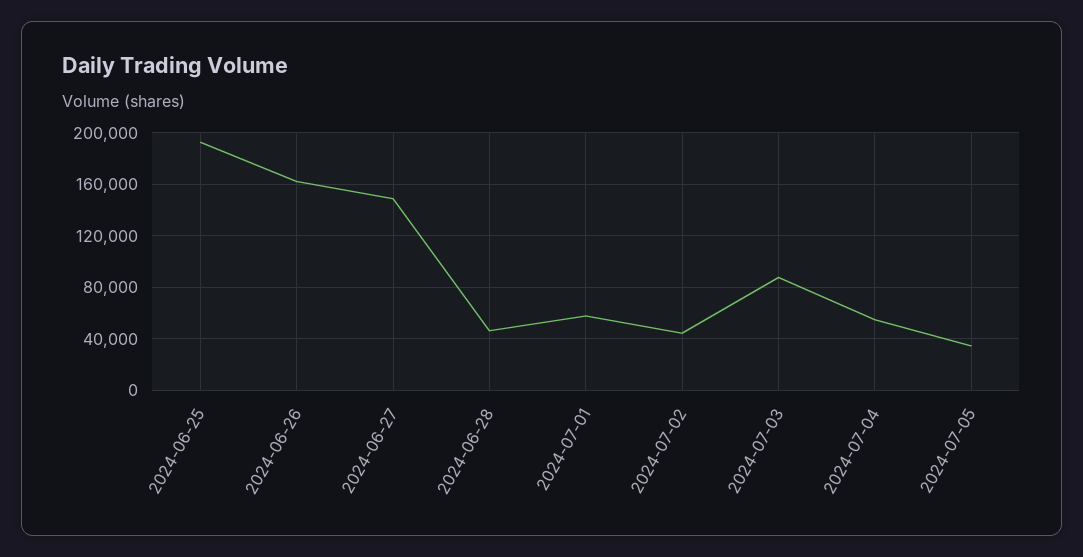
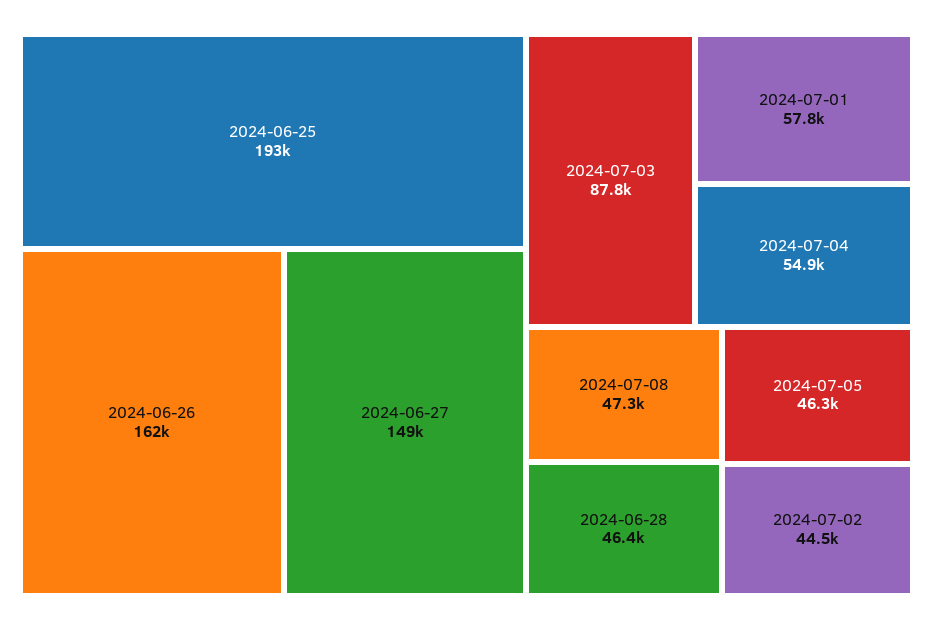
2024-07-05: 35000 -> 46300
2024-07-08: none -> 47300

